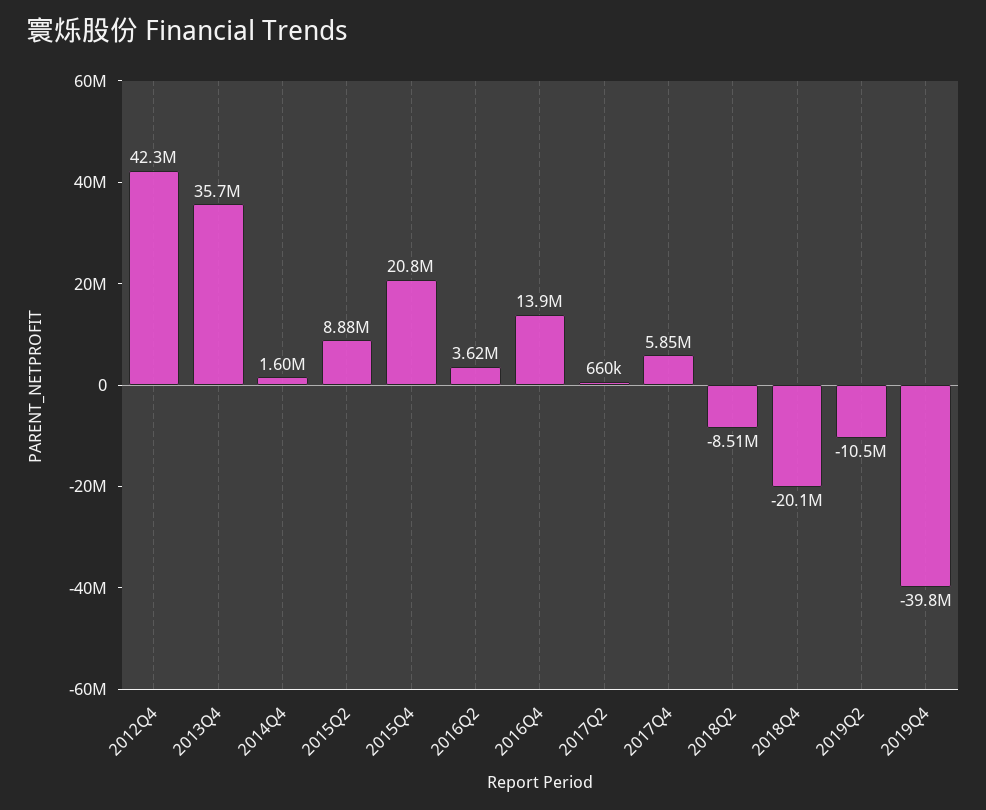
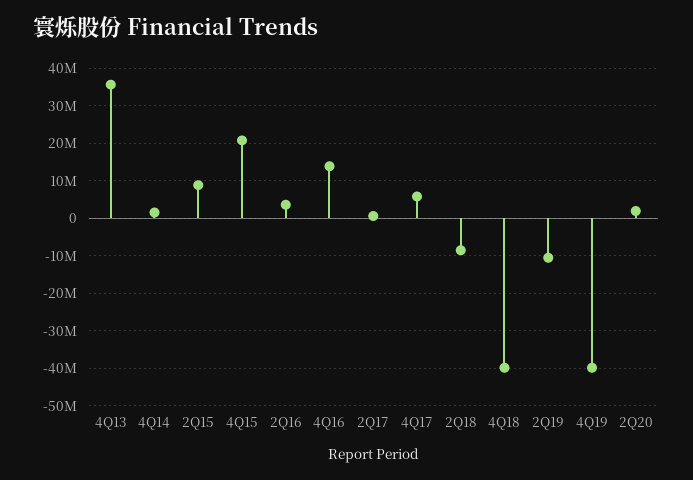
2012Q4: 42300000 -> none
2018Q4: -20100000 -> -40000000
2Q20: none -> 2000000

